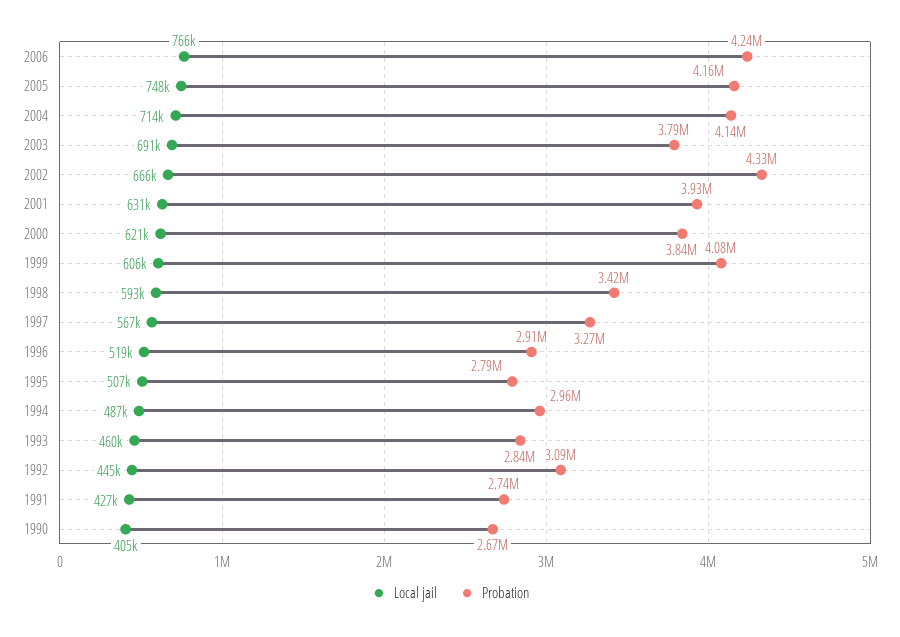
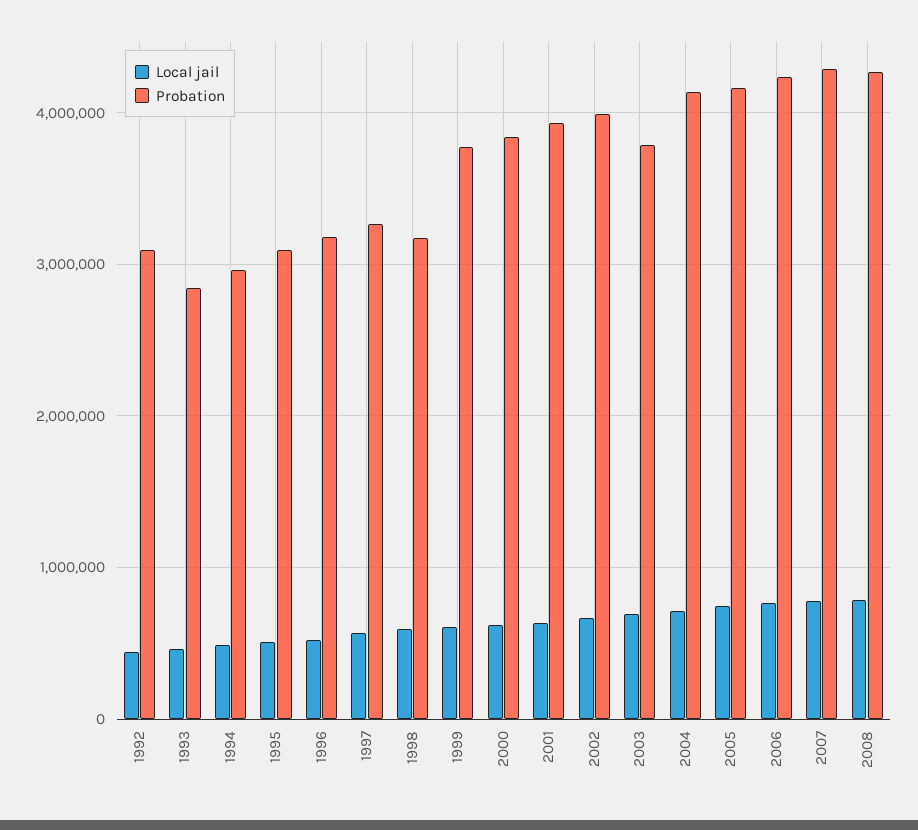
Probation, 2002: 4330000 -> 4000000
Probation, 1999: 4080000 -> 3800000
Probation, 1998: 3420000 -> 3200000
Probation, 1996: 2910000 -> 3200000
Probation, 1995: 2790000 -> 3100000
Local jail, 1991: 427000 -> none
Probation, 1991: 2740000 -> none
Local jail, 1990: 405000 -> none
Probation, 1990: 2670000 -> none
Local jail, 2007: none -> 800000
Probation, 2007: none -> 4300000
Local jail, 2008: none -> 800000
Probation, 2008: none -> 4300000

